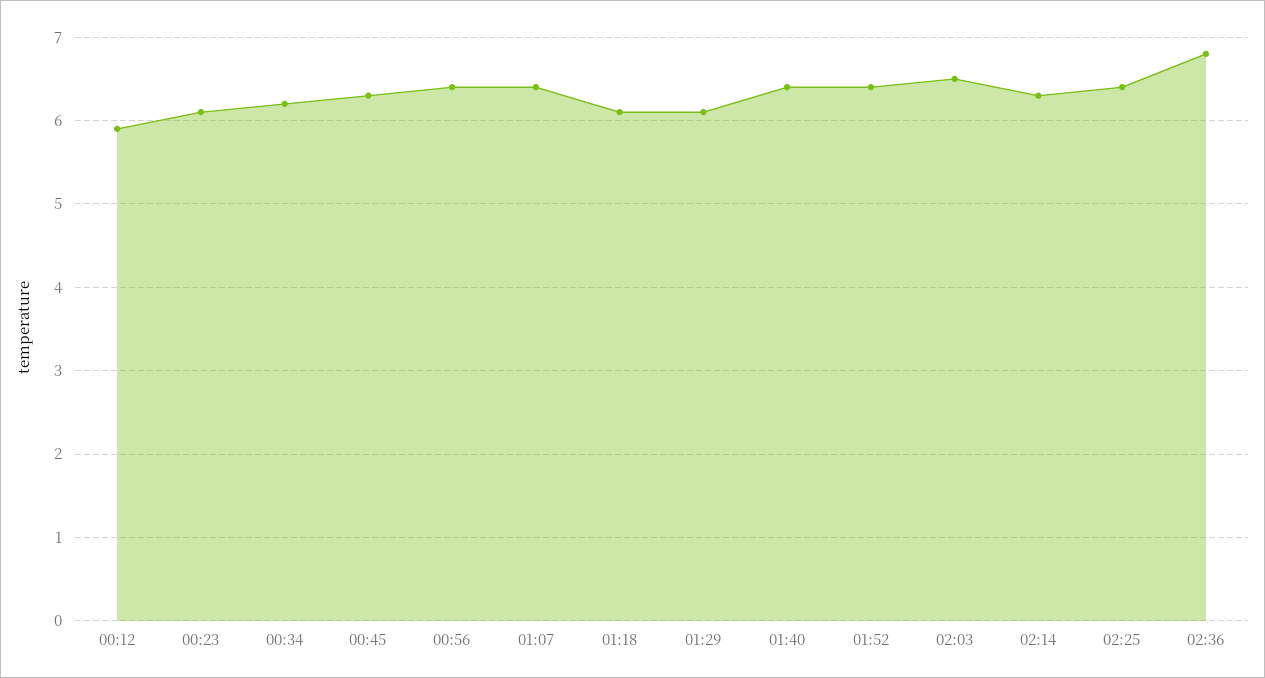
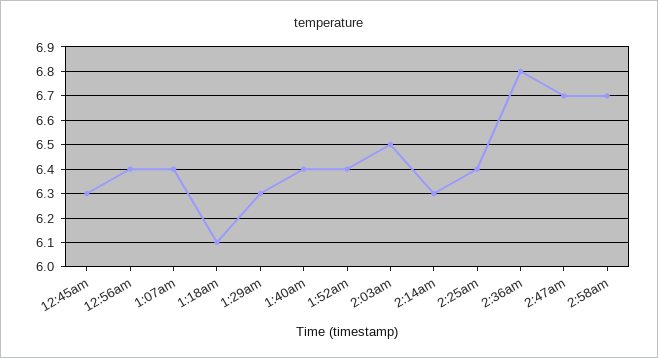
00:12: 5.9 -> none
00:23: 6.1 -> none
00:34: 6.2 -> none
01:29: 6.1 -> 6.3
2:47am: none -> 6.7
2:58am: none -> 6.7

